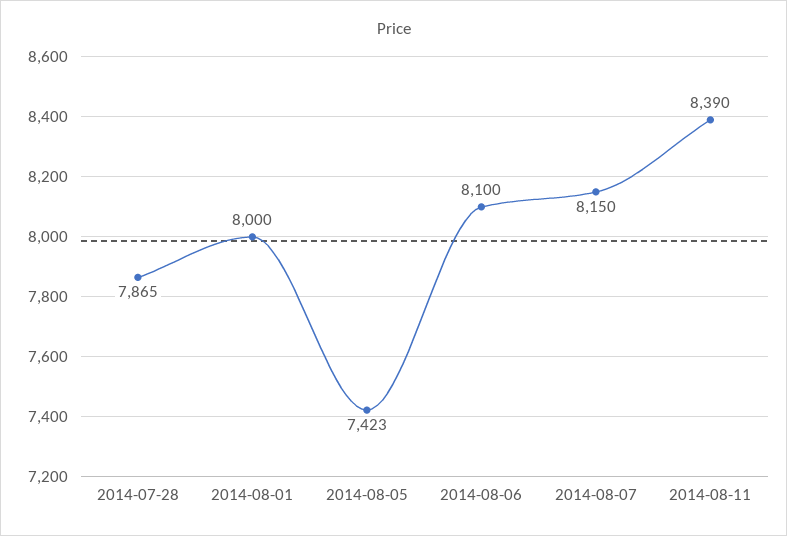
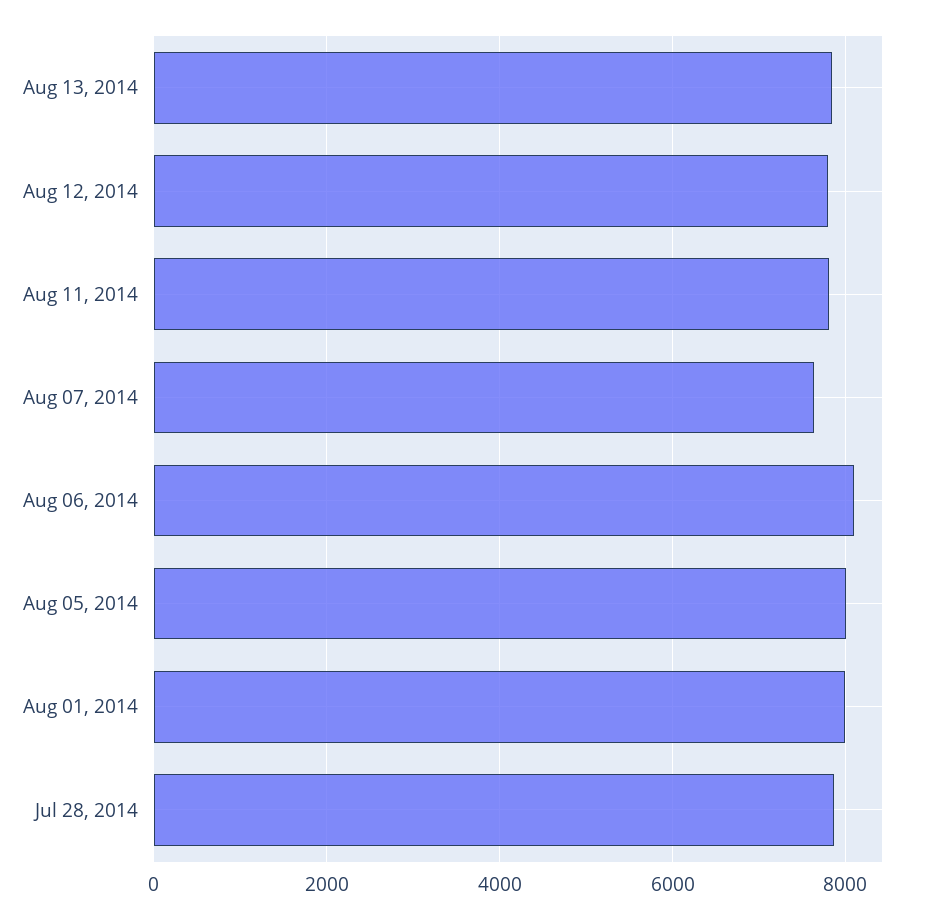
2014-08-05: 7423 -> 8000
2014-08-07: 8150 -> 7600
2014-08-11: 8390 -> 7800
Aug 13, 2014: none -> 7800
Aug 12, 2014: none -> 7800

